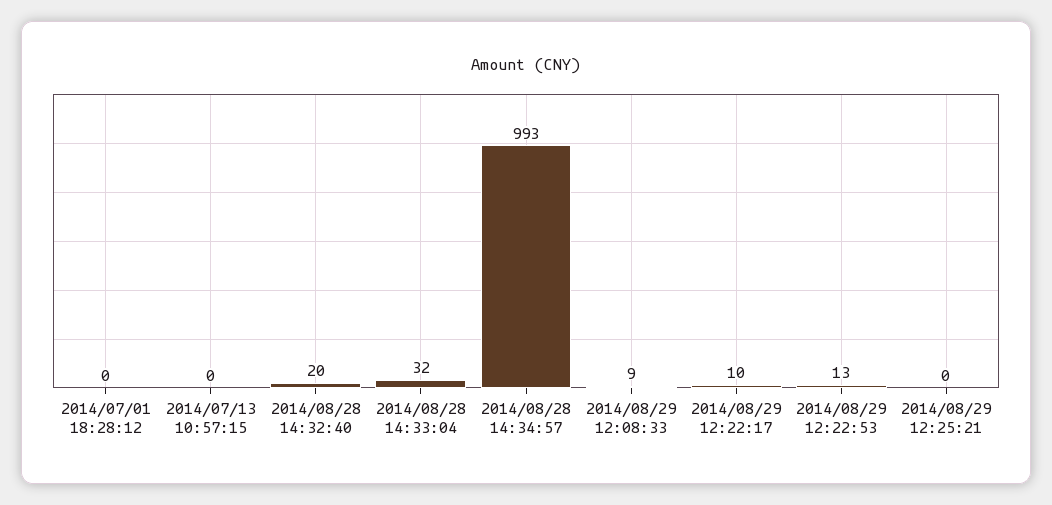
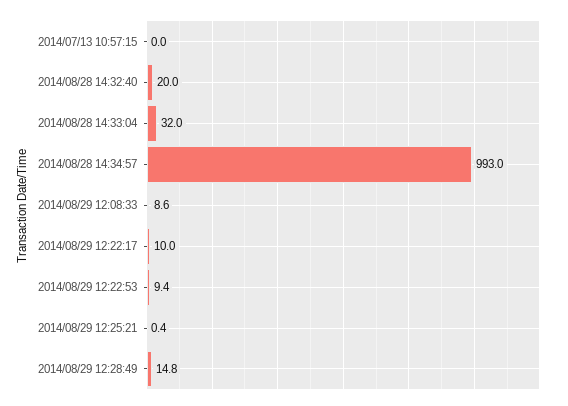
2014/07/01 18:28:12: 0 -> none
2014/08/29 12:22:53: 13 -> 9.4
2014/08/29 12:28:49: none -> 14.8

